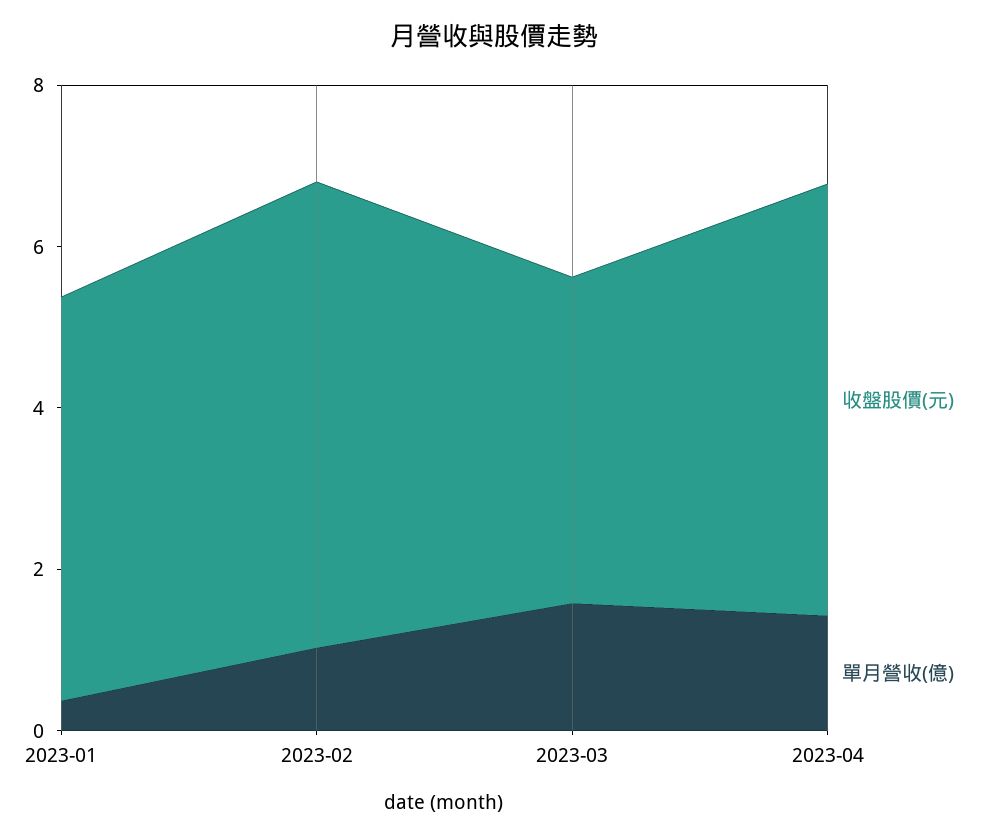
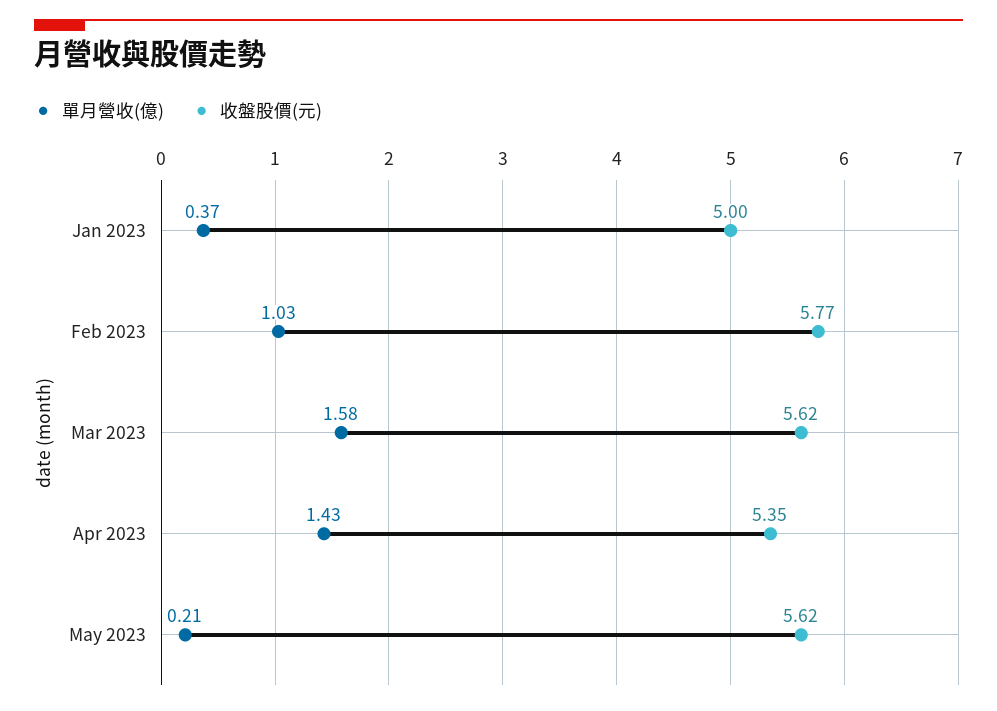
收盤股價(元), 2023-03: 4 -> 5.62
單月營收(億), May 2023: none -> 0.21
收盤股價(元), May 2023: none -> 5.62

